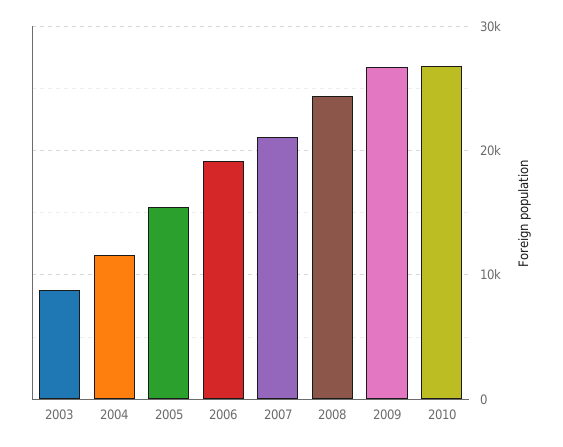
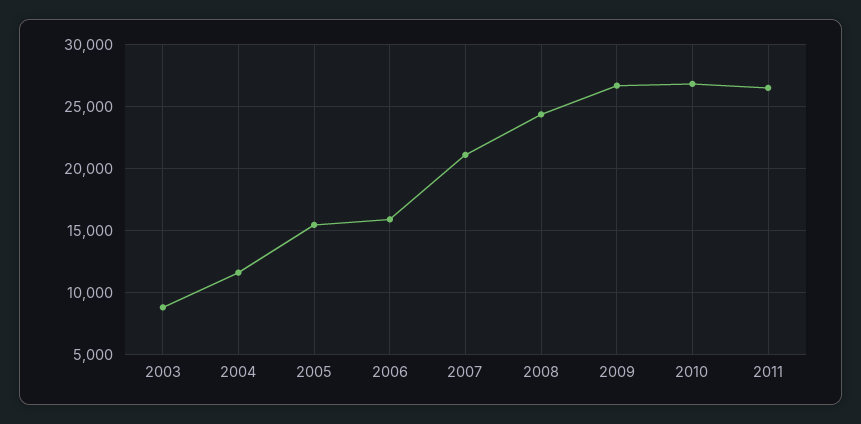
2006: 19000 -> 16000
2011: none -> 26500

